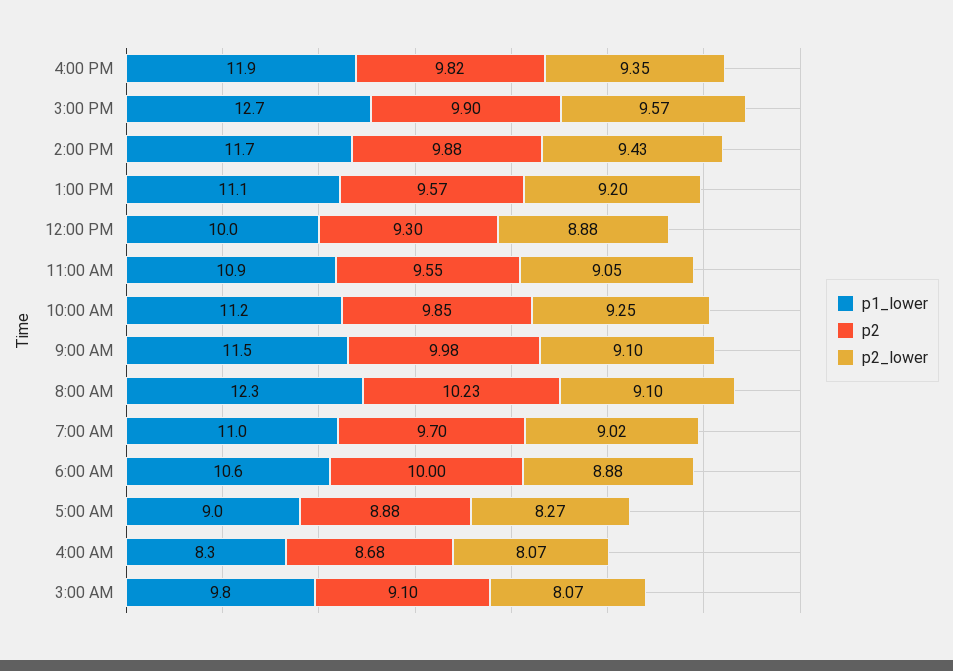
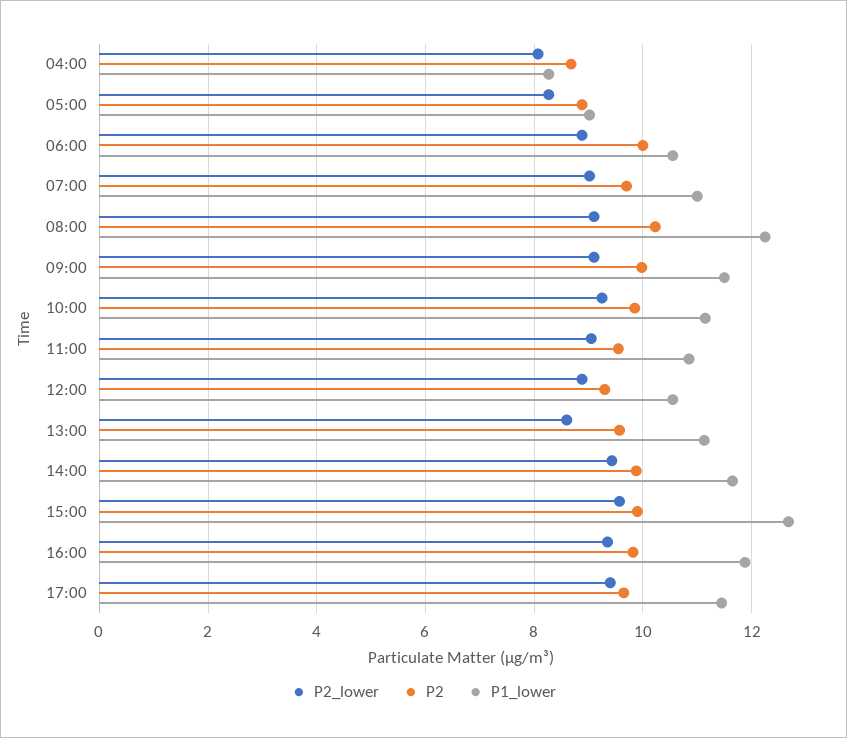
p2_lower, 1:00 PM: 9.2 -> 8.6
p1_lower, 12:00 PM: 10 -> 10.6
p1_lower, 3:00 AM: 9.8 -> none
p2, 3:00 AM: 9.1 -> none
p2_lower, 3:00 AM: 8.07 -> none
p2_lower, 17:00: none -> 9.4
p2, 17:00: none -> 9.6
p1_lower, 17:00: none -> 11.4

